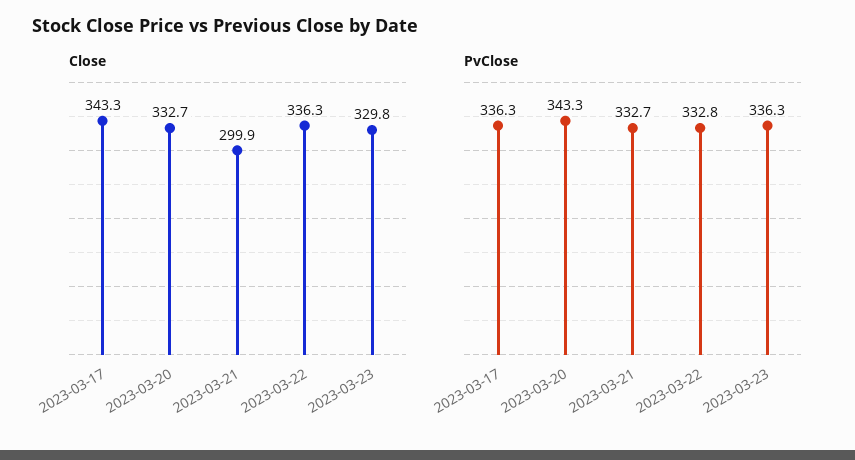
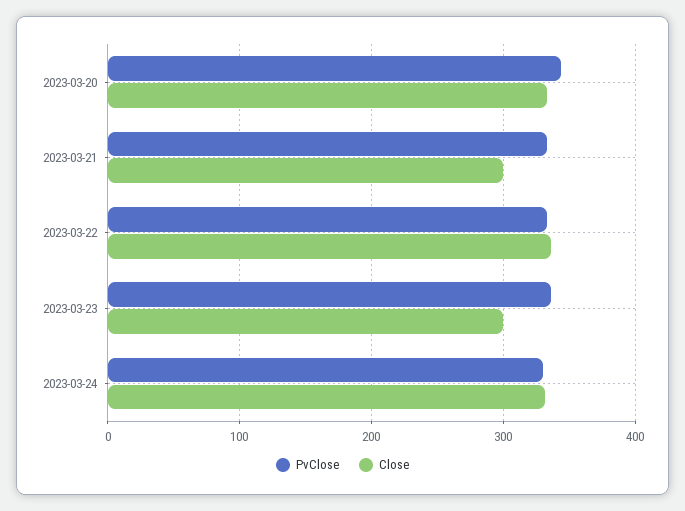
Close, 2023-03-17: 343.3 -> none
Close, 2023-03-23: 329.8 -> 300
PvClose, 2023-03-17: 336.3 -> none
PvClose, 2023-03-24: none -> 330
Close, 2023-03-24: none -> 330

